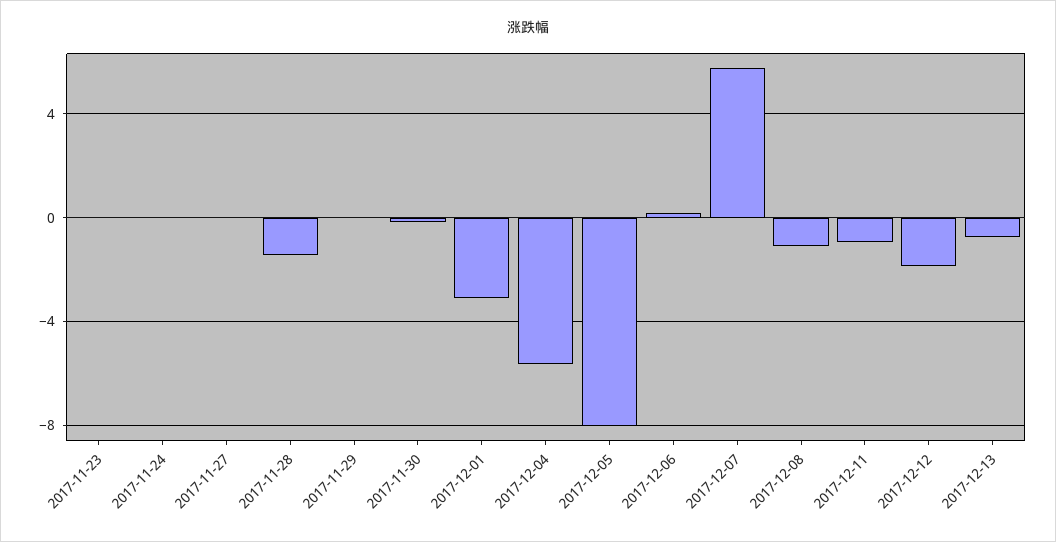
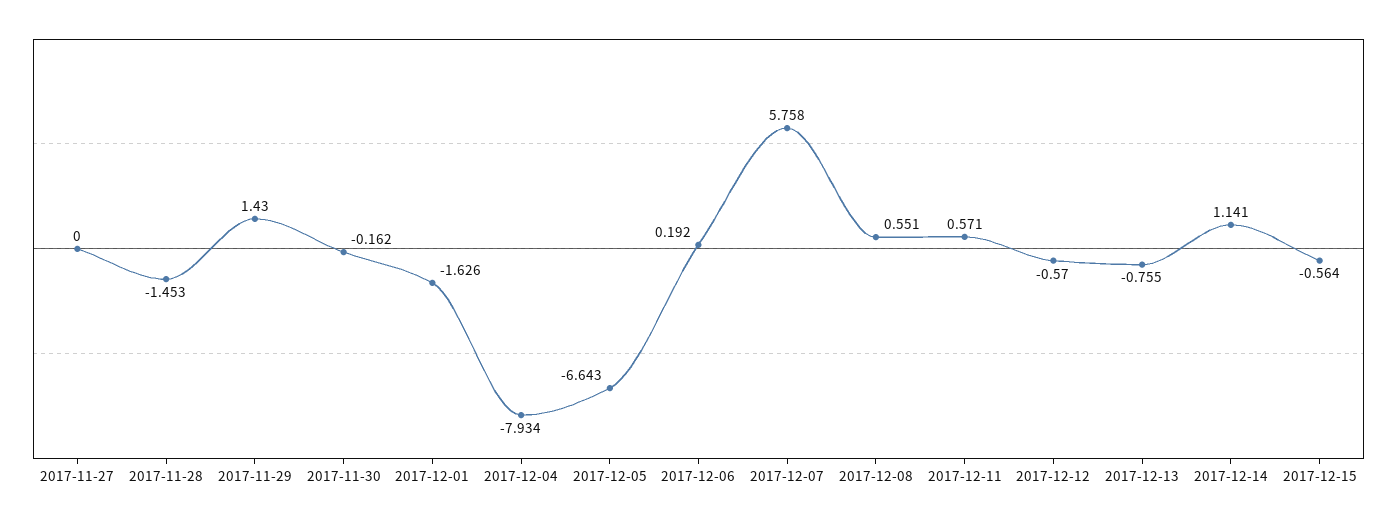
2017-11-23: 0 -> none
2017-11-24: 0 -> none
2017-11-29: 0 -> 1.43
2017-12-01: -3 -> -1.626
2017-12-04: -5.5 -> -7.934
2017-12-05: -8 -> -6.643
2017-12-08: -1 -> 0.551
2017-12-11: -1 -> 0.571
2017-12-12: -2 -> -0.57
2017-12-14: none -> 1.141
2017-12-15: none -> -0.564

